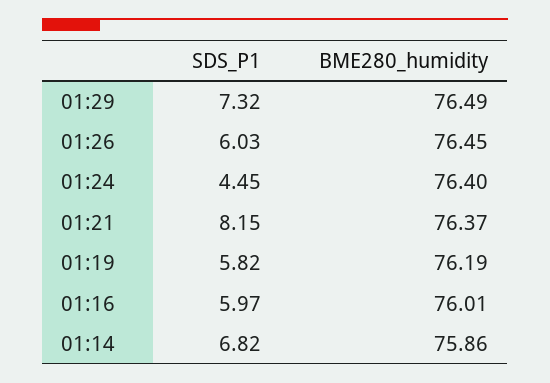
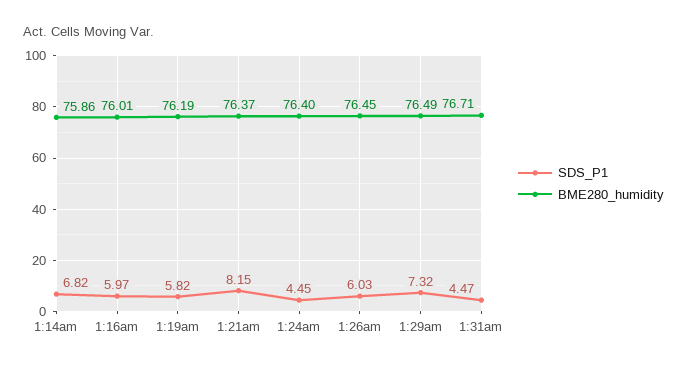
SDS_P1, 1:31am: none -> 4.47
BME280_humidity, 1:31am: none -> 76.71

